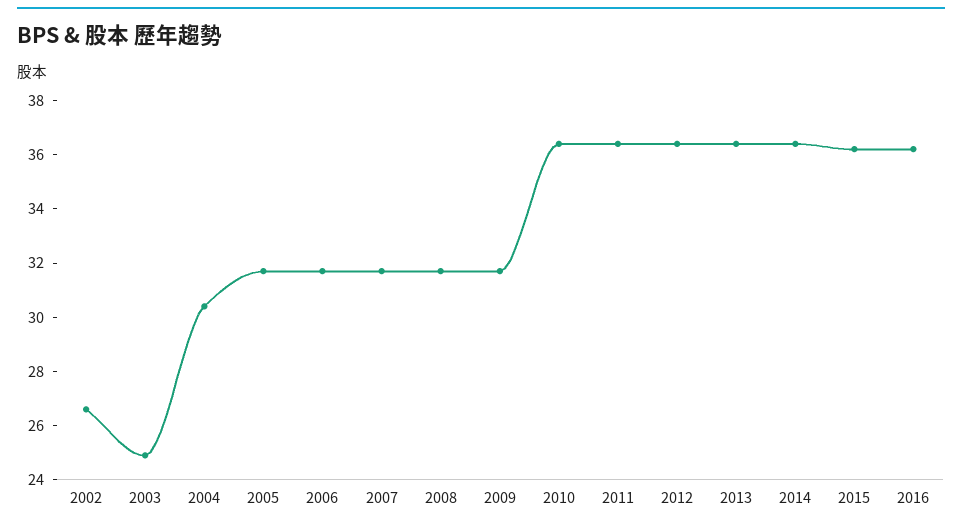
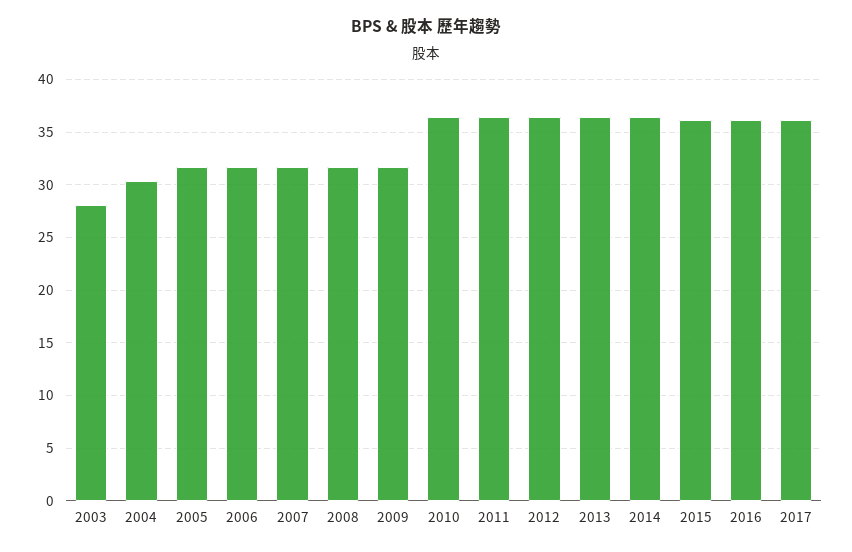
2002: 26.5 -> none
2003: 25 -> 28
2017: none -> 36

